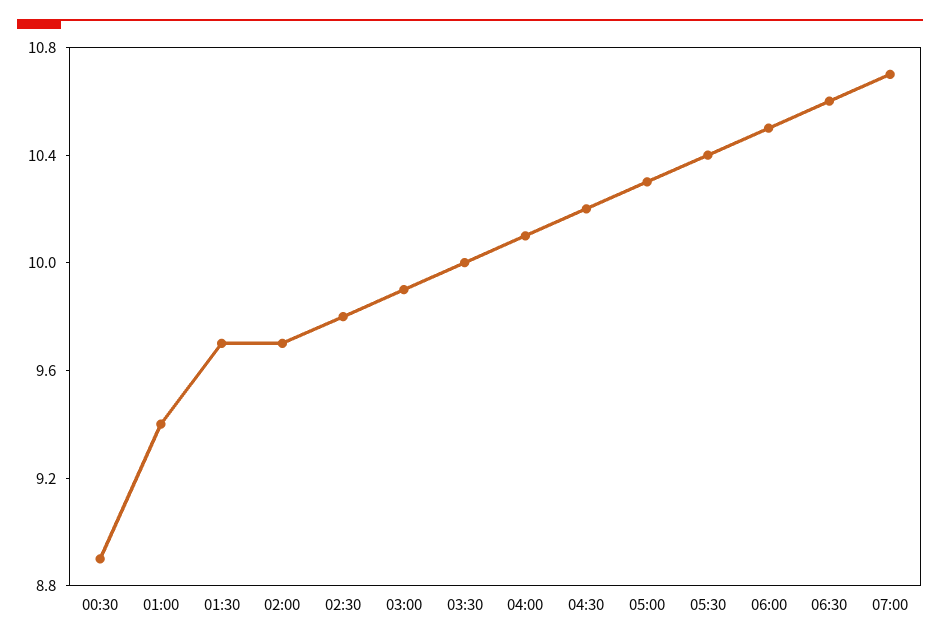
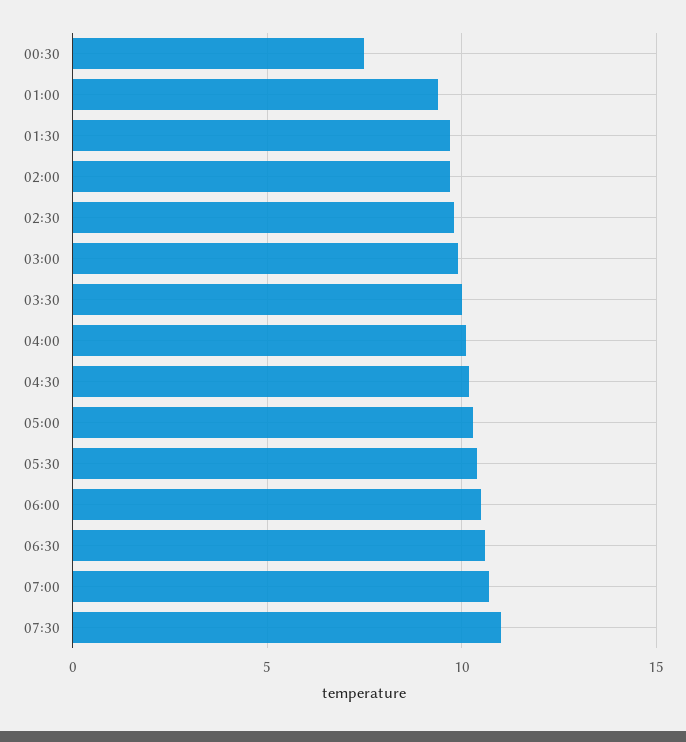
00:30: 8.9 -> 7.5
07:30: none -> 11

